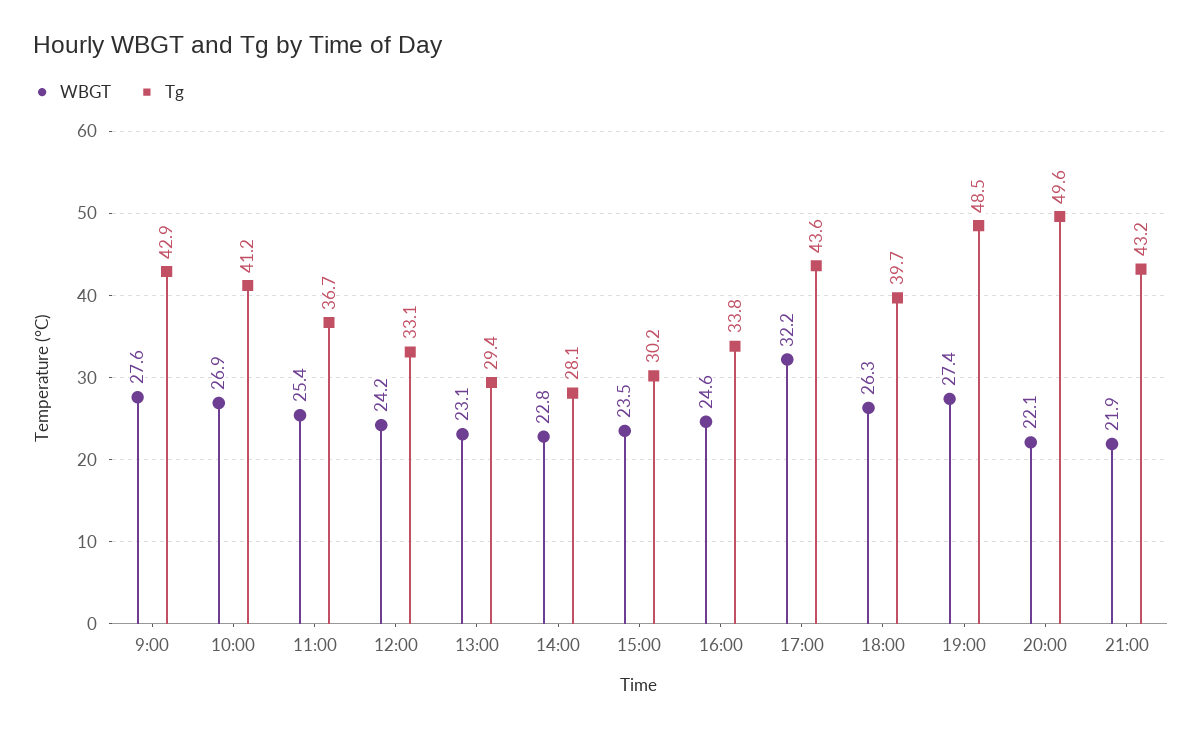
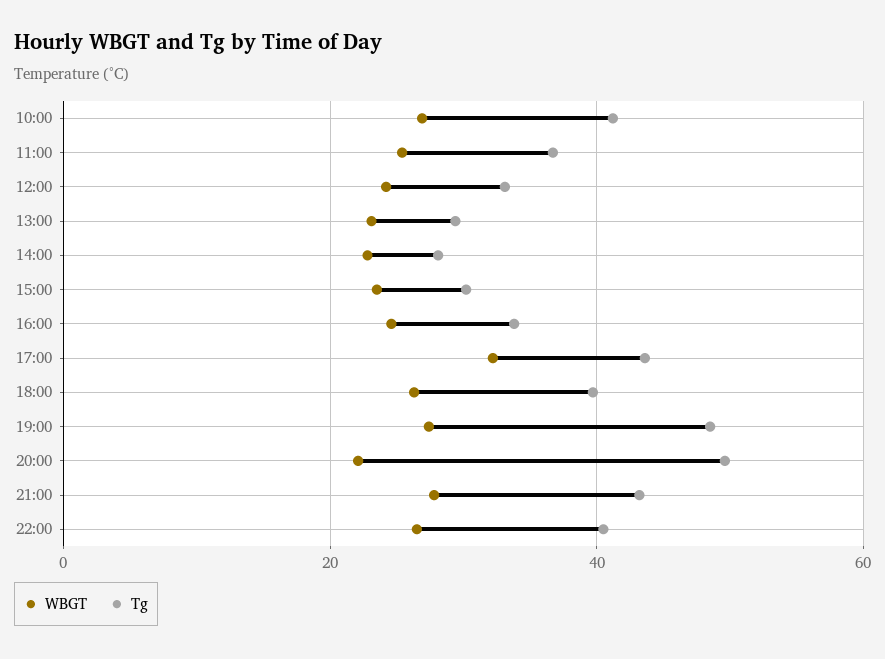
WBGT, 9:00: 27.6 -> none
Tg, 9:00: 42.9 -> none
WBGT, 21:00: 21.9 -> 28
WBGT, 22:00: none -> 26
Tg, 22:00: none -> 40

